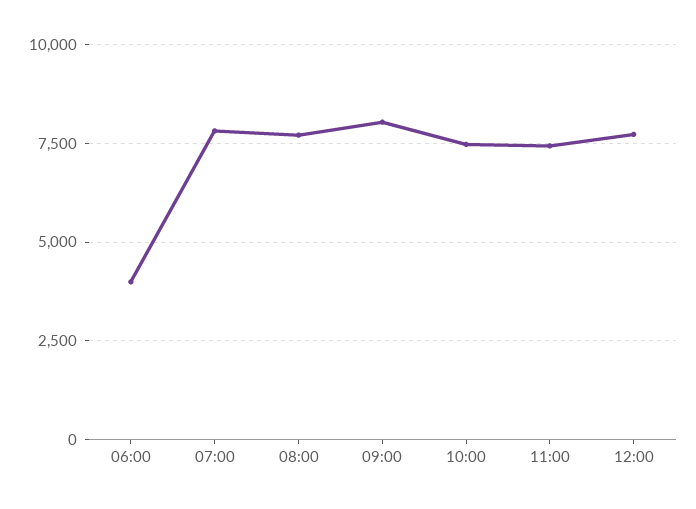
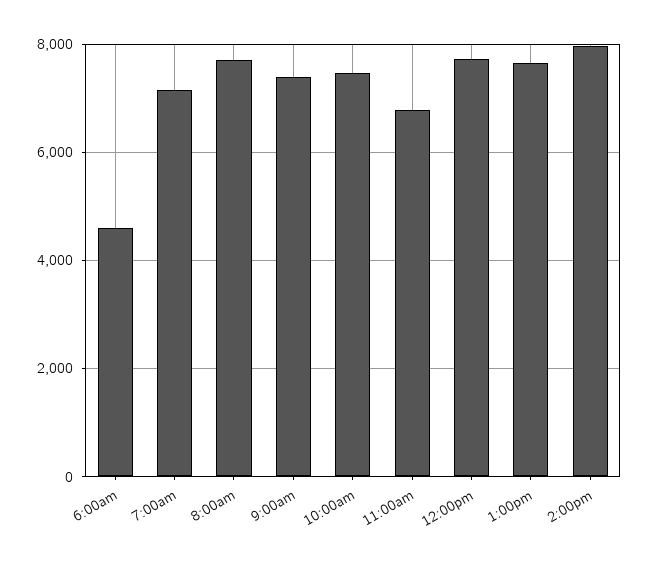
06:00: 4000 -> 4600
07:00: 7750 -> 7200
09:00: 8000 -> 7400
11:00: 7500 -> 6800
1:00pm: none -> 7600
2:00pm: none -> 8000

